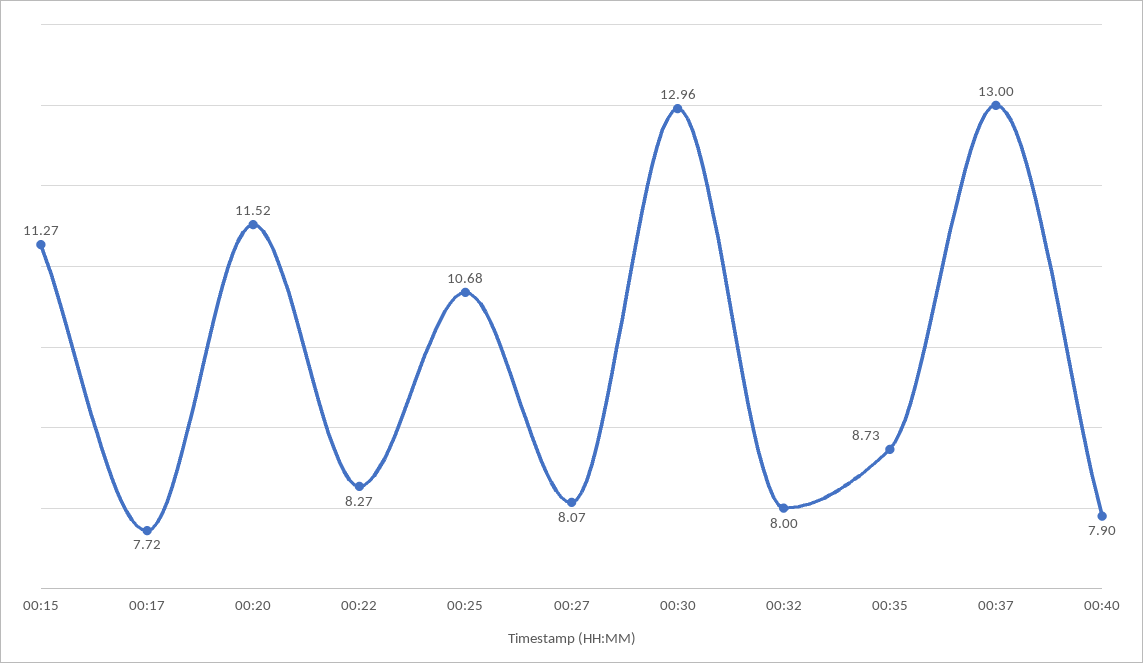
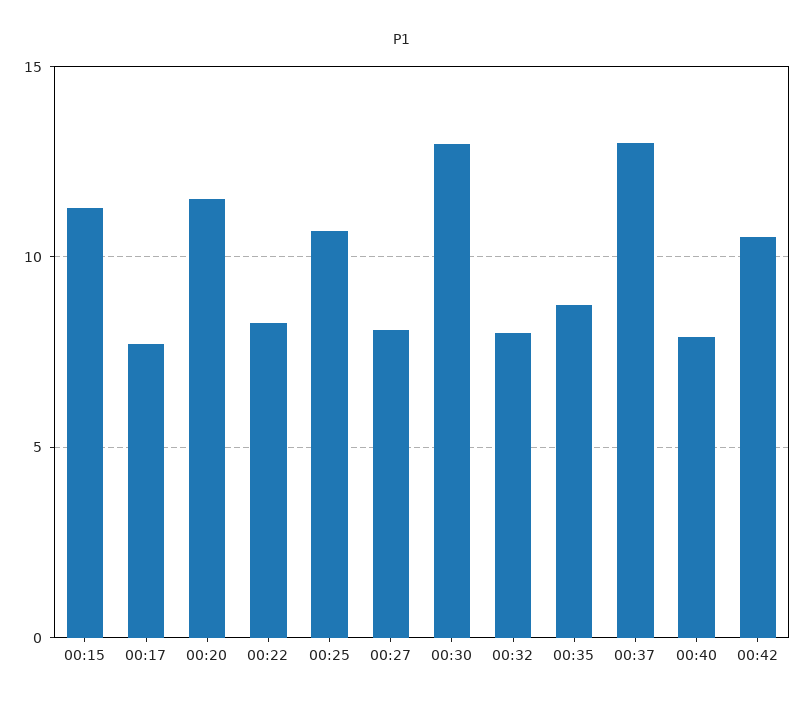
00:42: none -> 10.5

